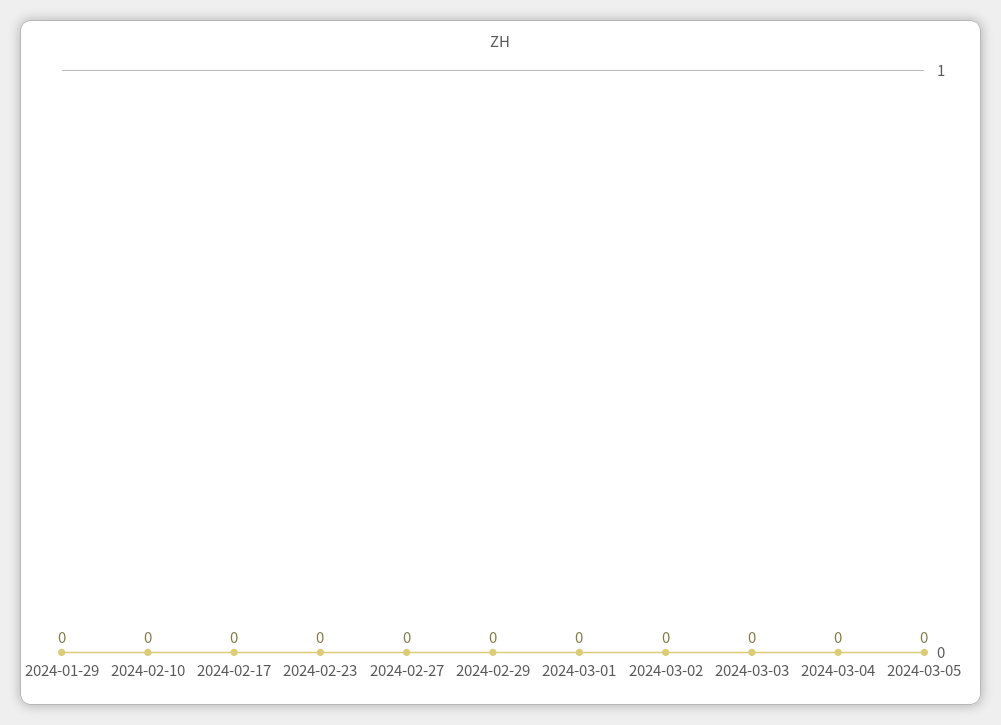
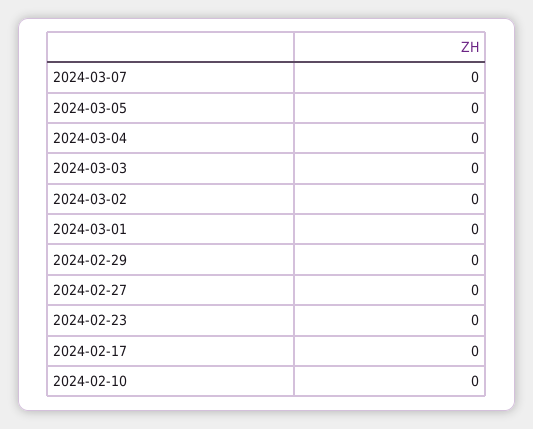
2024-01-29: 0 -> none
2024-03-07: none -> 0

